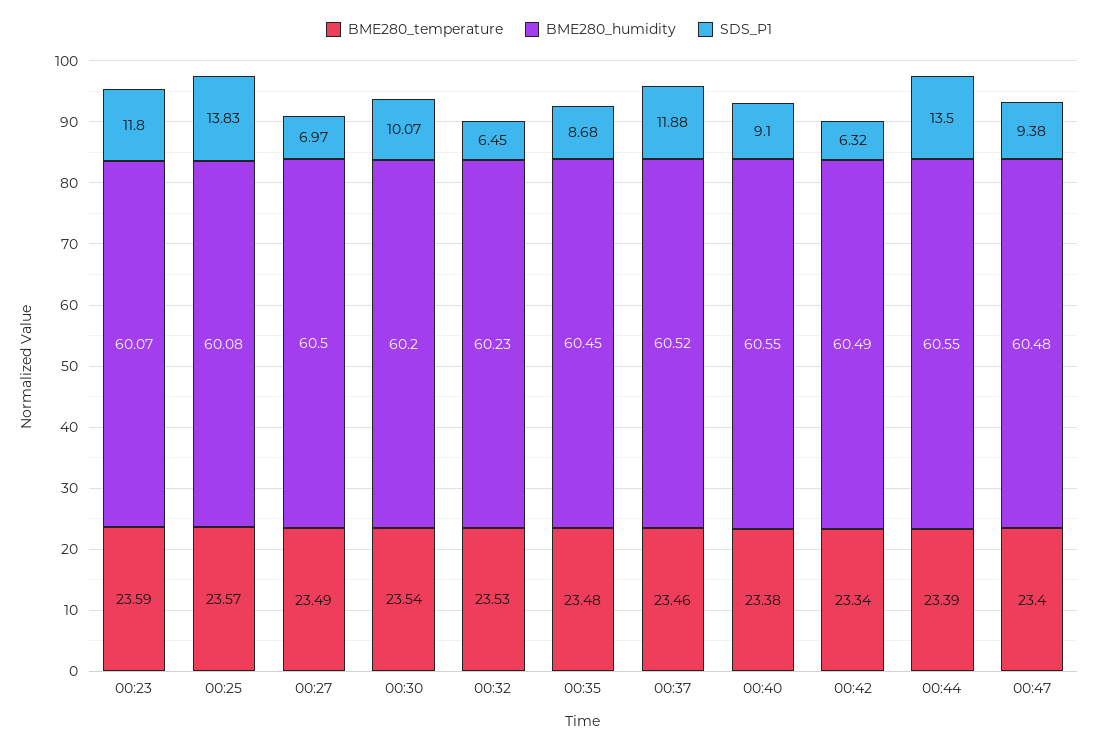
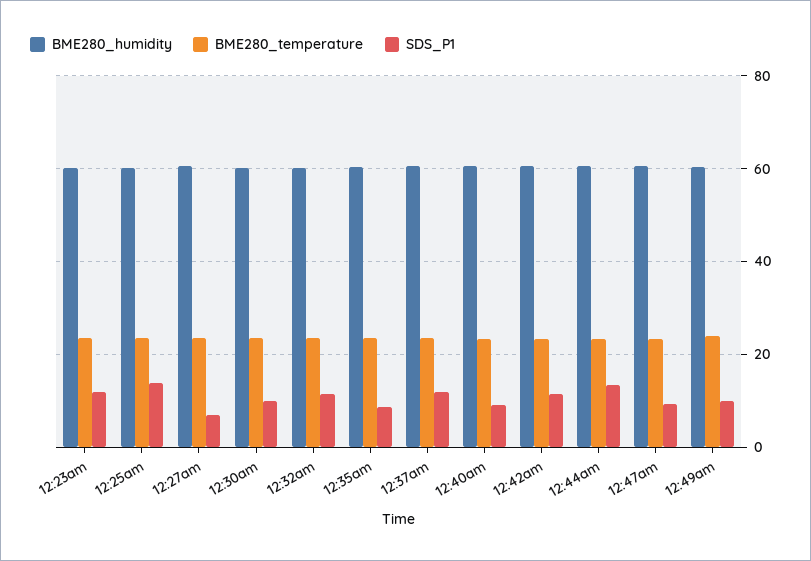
SDS_P1, 00:32: 6.45 -> 12
SDS_P1, 00:42: 6.32 -> 12
BME280_humidity, 12:49am: none -> 60
BME280_temperature, 12:49am: none -> 24
SDS_P1, 12:49am: none -> 10

